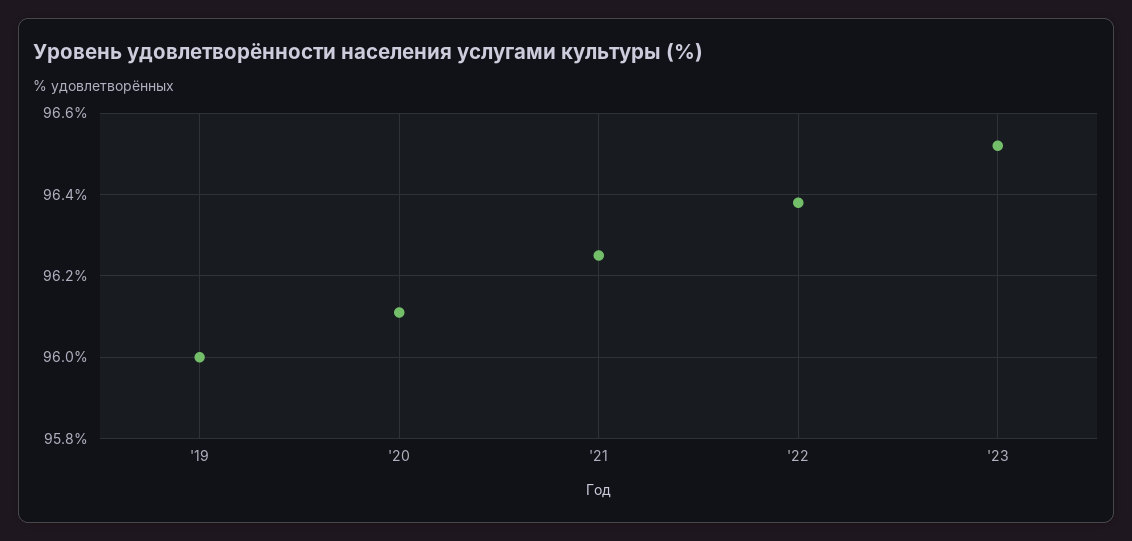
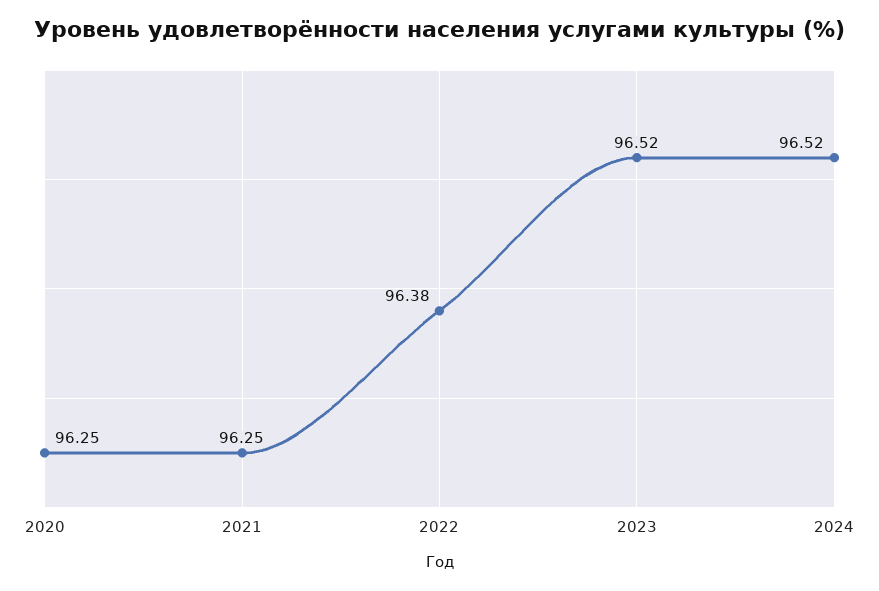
'19: 96 -> none
'20: 96.1 -> 96.25
2024: none -> 96.52

